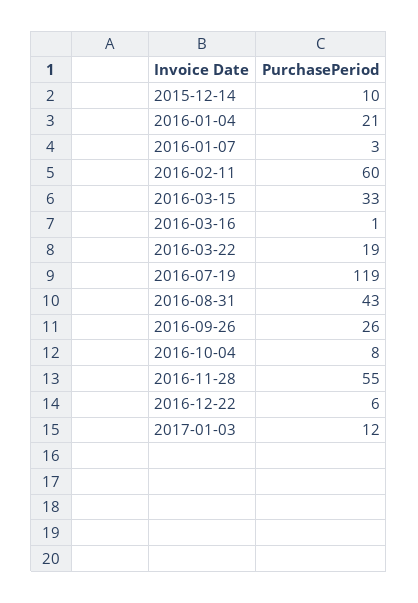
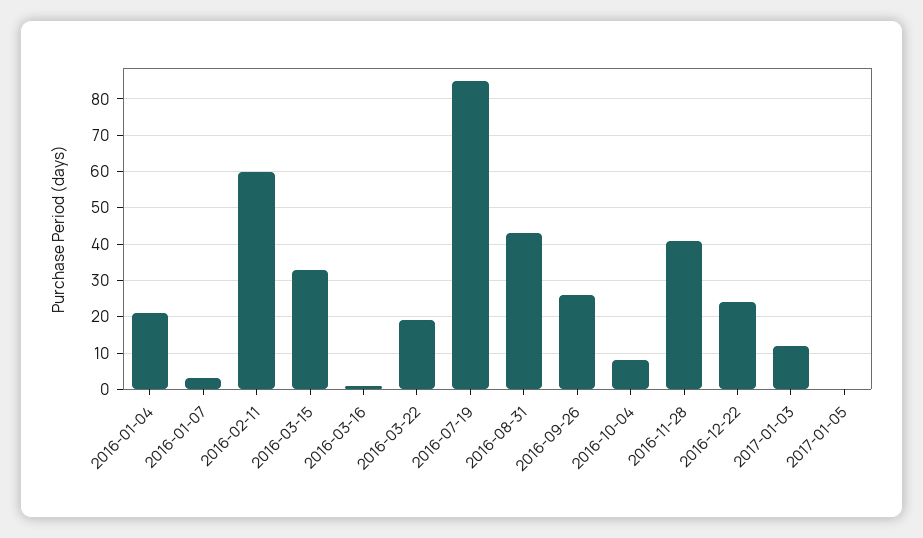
2015-12-14: 10 -> none
2016-07-19: 119 -> 85
2016-11-28: 55 -> 40
2016-12-22: 6 -> 25
2017-01-05: none -> 0

